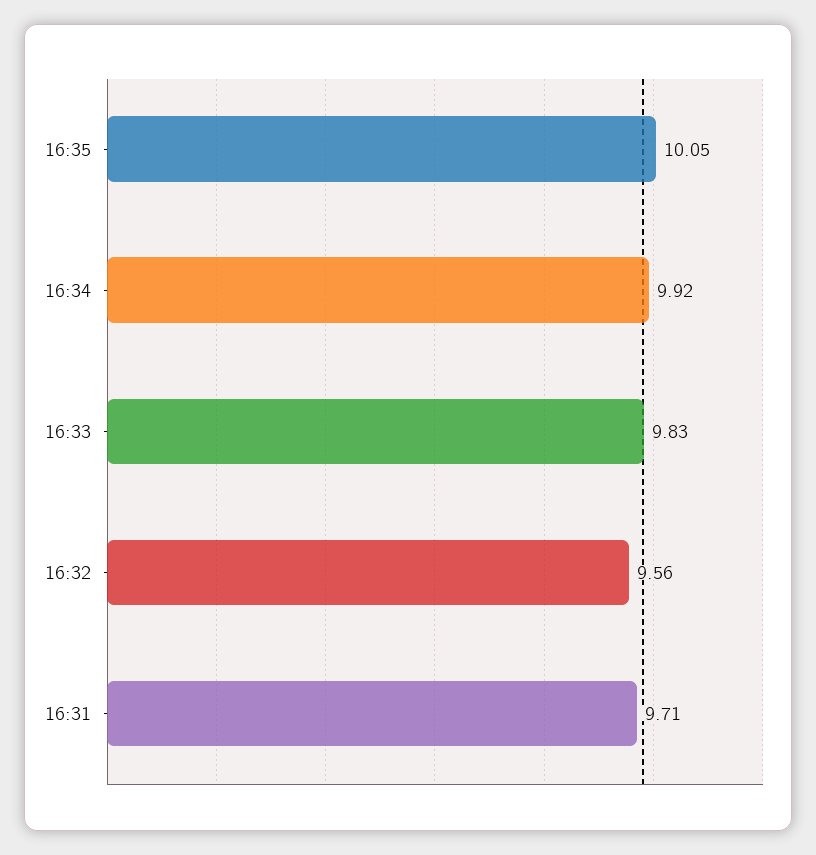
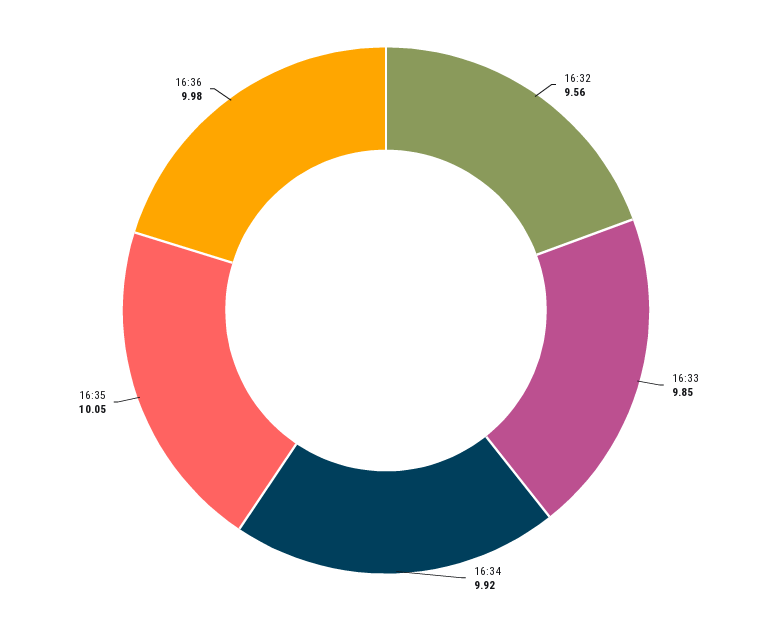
16:33: 9.83 -> 9.85
16:31: 9.71 -> none
16:36: none -> 9.98

